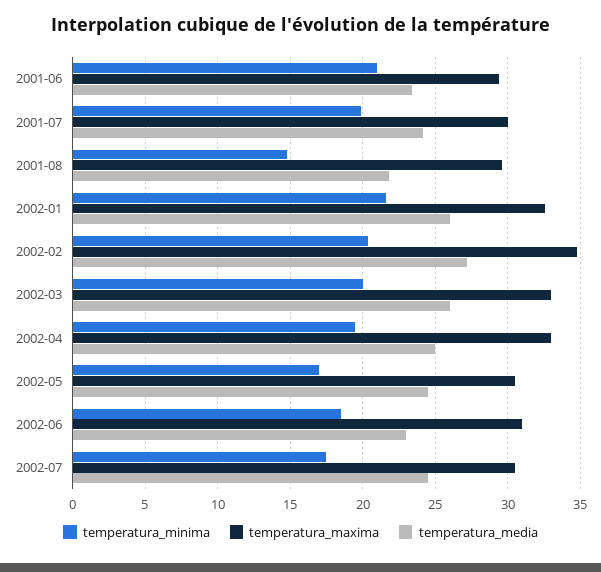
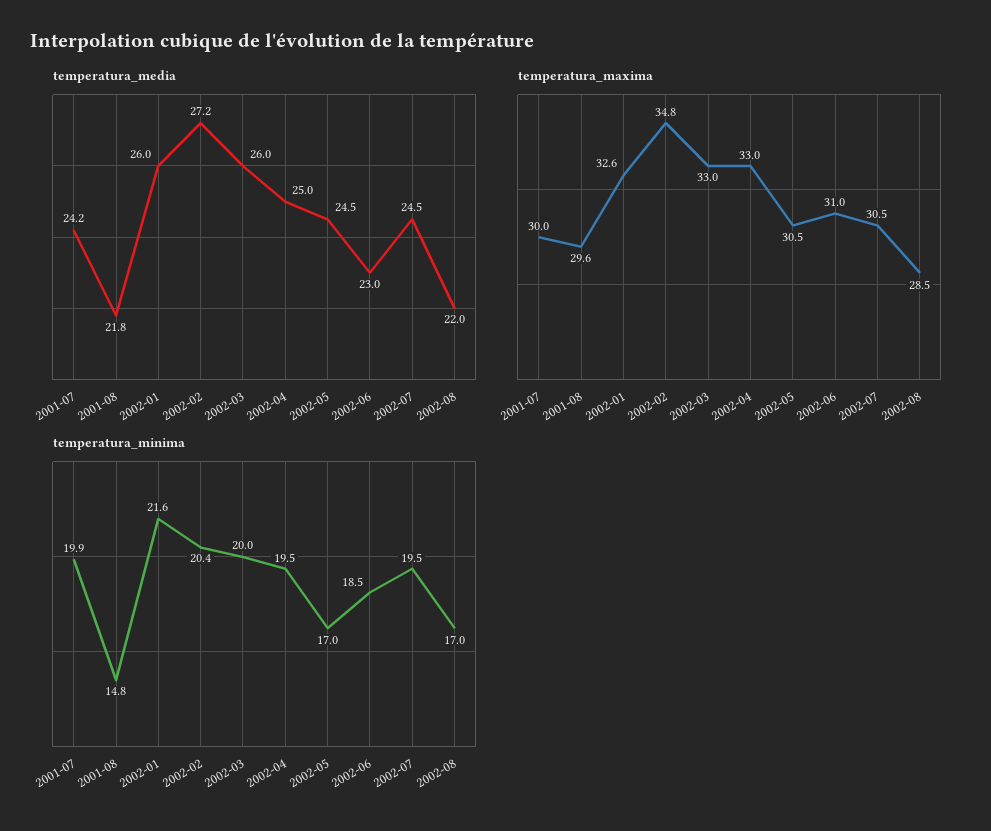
temperatura_minima, 2001-06: 21 -> none
temperatura_maxima, 2001-06: 29.5 -> none
temperatura_media, 2001-06: 23.5 -> none
temperatura_minima, 2002-07: 17.5 -> 19.5
temperatura_media, 2002-08: none -> 22
temperatura_maxima, 2002-08: none -> 28.5
temperatura_minima, 2002-08: none -> 17

